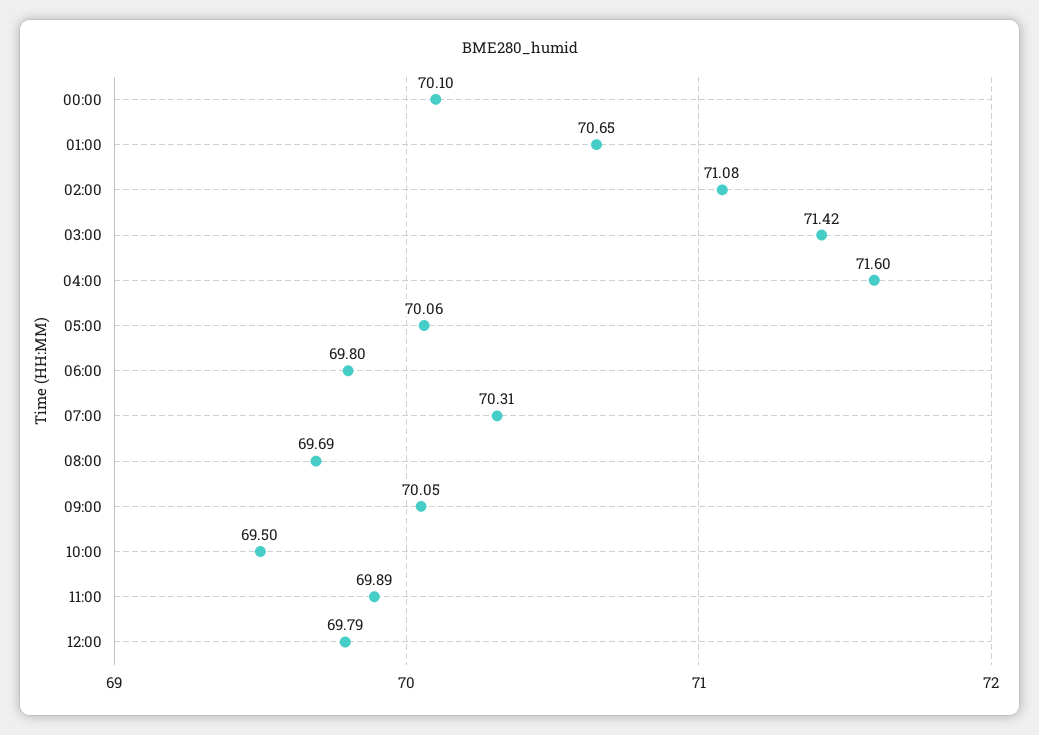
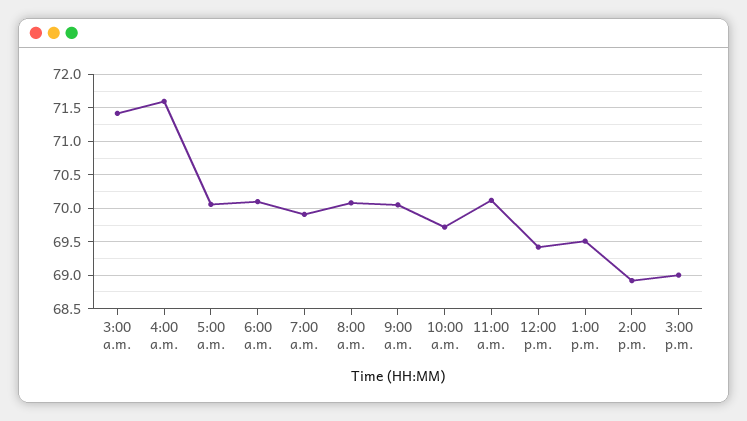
00:00: 70.1 -> none
01:00: 70.65 -> none
02:00: 71.08 -> none
06:00: 69.8 -> 70.1
07:00: 70.31 -> 69.9
08:00: 69.69 -> 70.1
10:00: 69.5 -> 69.7
11:00: 69.89 -> 70.1
12:00: 69.79 -> 69.4
1:00 p.m.: none -> 69.5
2:00 p.m.: none -> 68.9
3:00 p.m.: none -> 69

